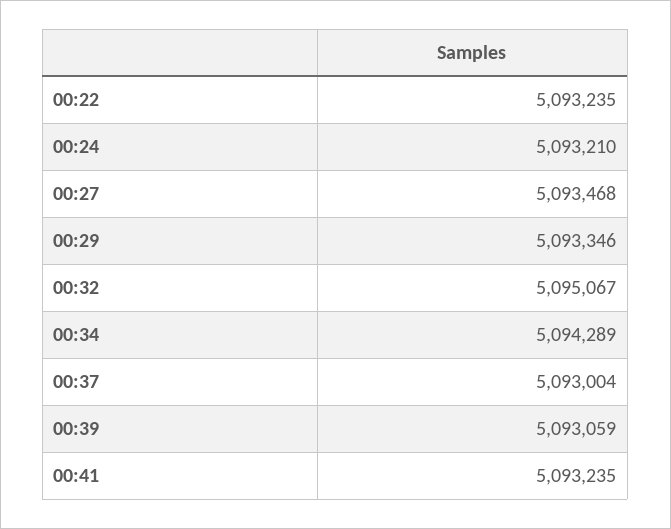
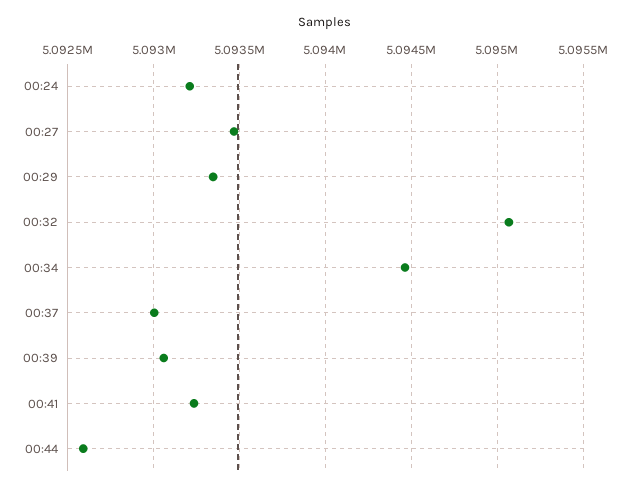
00:22: 5093235 -> none
00:34: 5094289 -> 5094450
00:44: none -> 5092600

